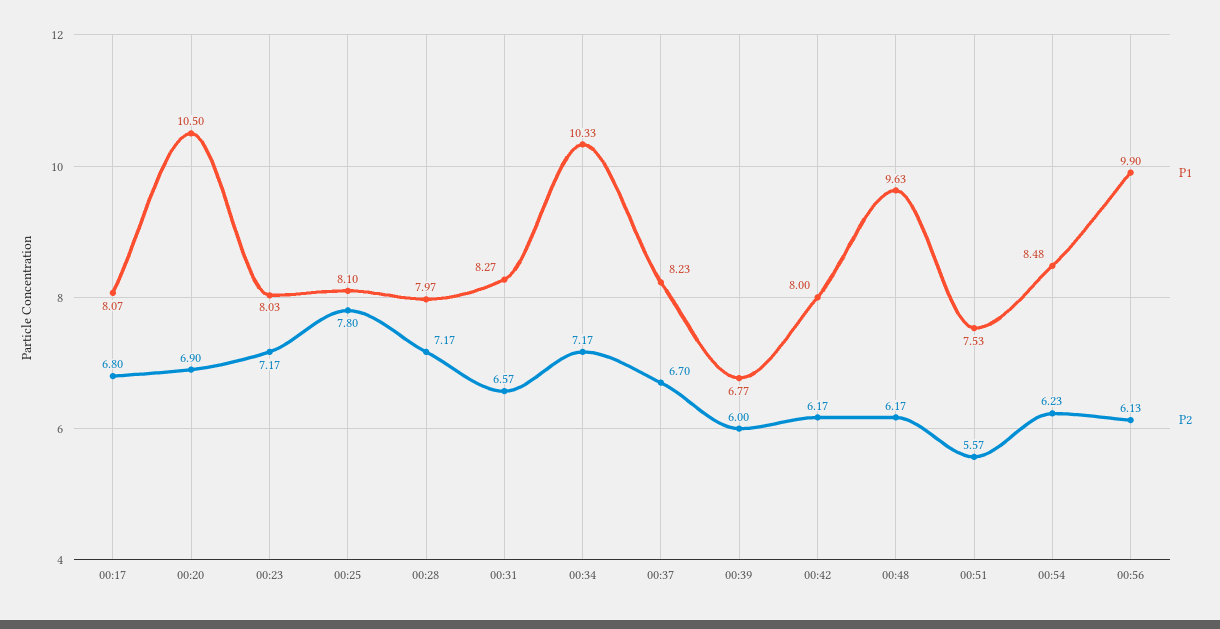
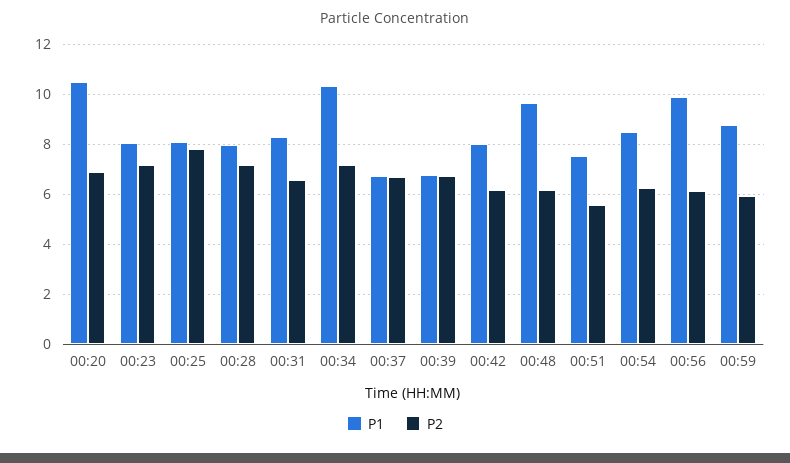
P1, 00:17: 8.07 -> none
P2, 00:17: 6.8 -> none
P1, 00:37: 8.23 -> 6.75
P2, 00:39: 6 -> 6.75
P1, 00:59: none -> 8.75
P2, 00:59: none -> 6

